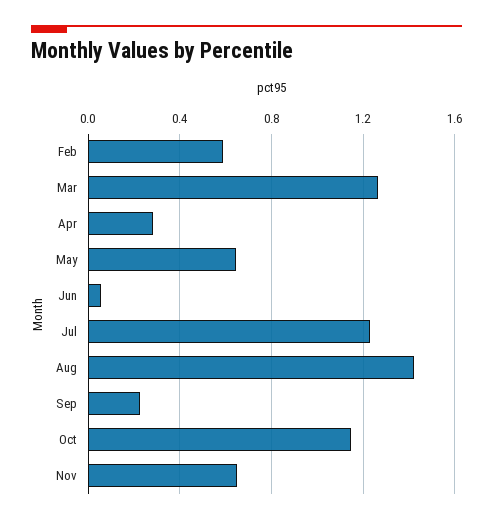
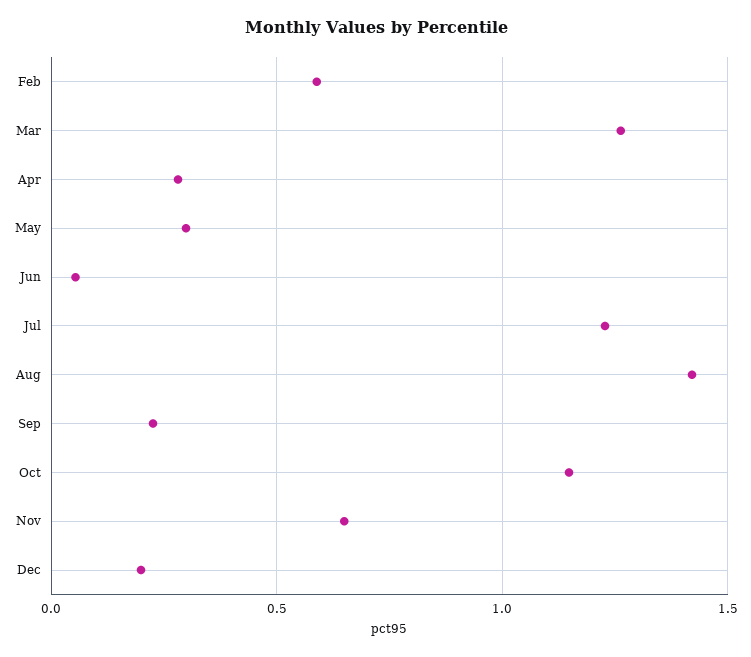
May: 0.65 -> 0.3
Dec: none -> 0.2

